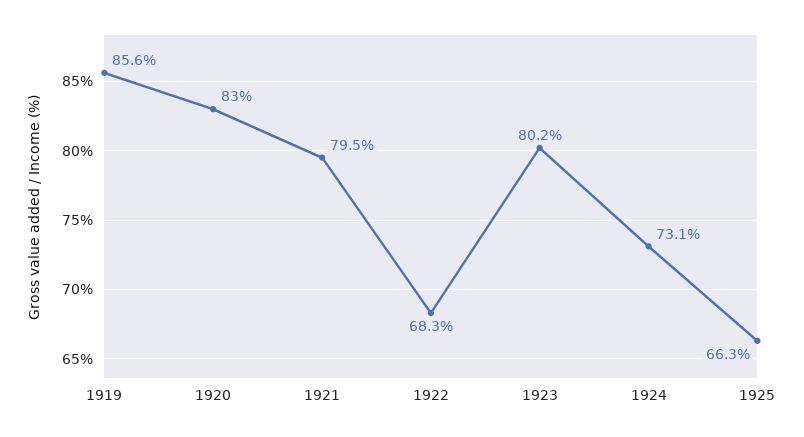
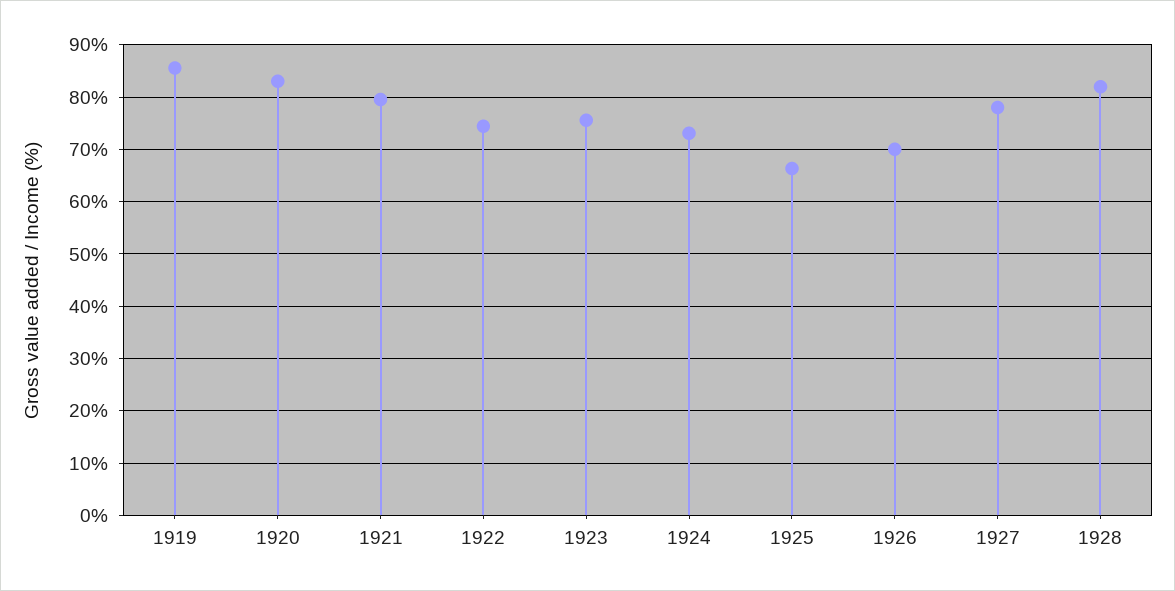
1922: 68.3 -> 74
1923: 80.2 -> 76
1926: none -> 70
1927: none -> 78
1928: none -> 82

